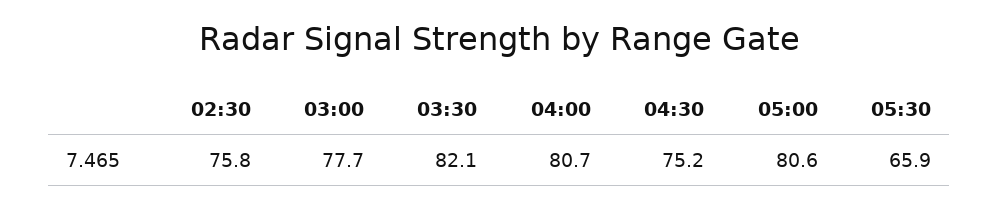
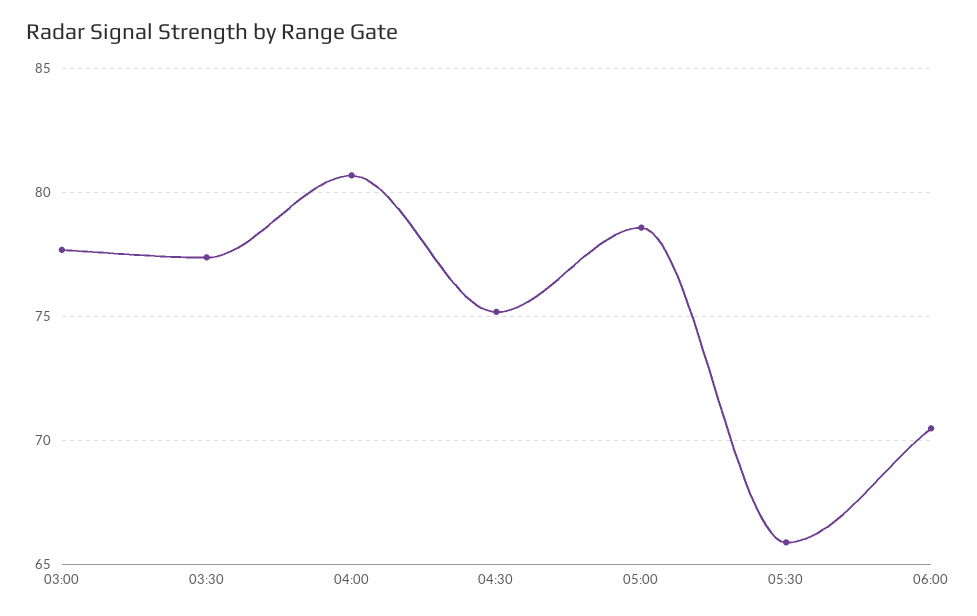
02:30: 75.8 -> none
03:30: 82.1 -> 77.5
05:00: 80.6 -> 78.5
06:00: none -> 70.5

